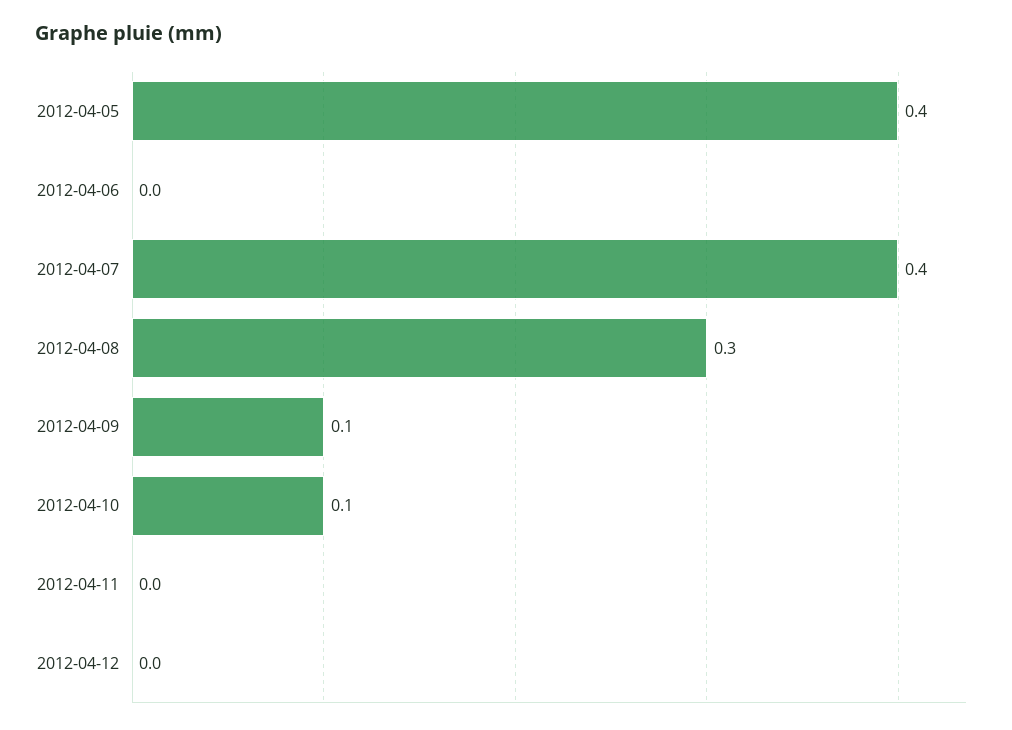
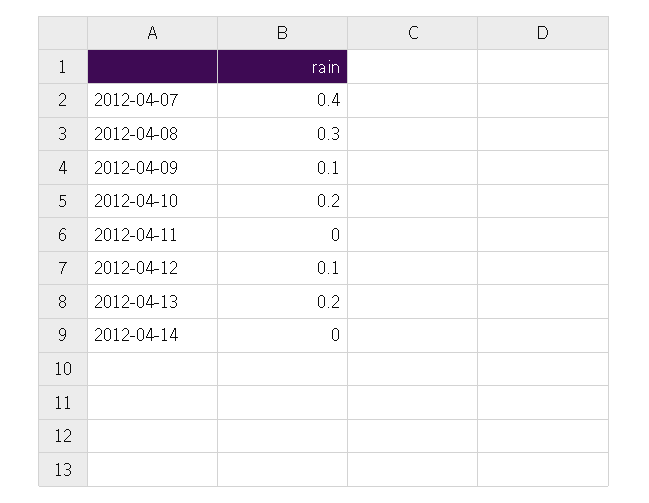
2012-04-05: 0.4 -> none
2012-04-06: 0 -> none
2012-04-10: 0.1 -> 0.2
2012-04-12: 0 -> 0.1
2012-04-13: none -> 0.2
2012-04-14: none -> 0

